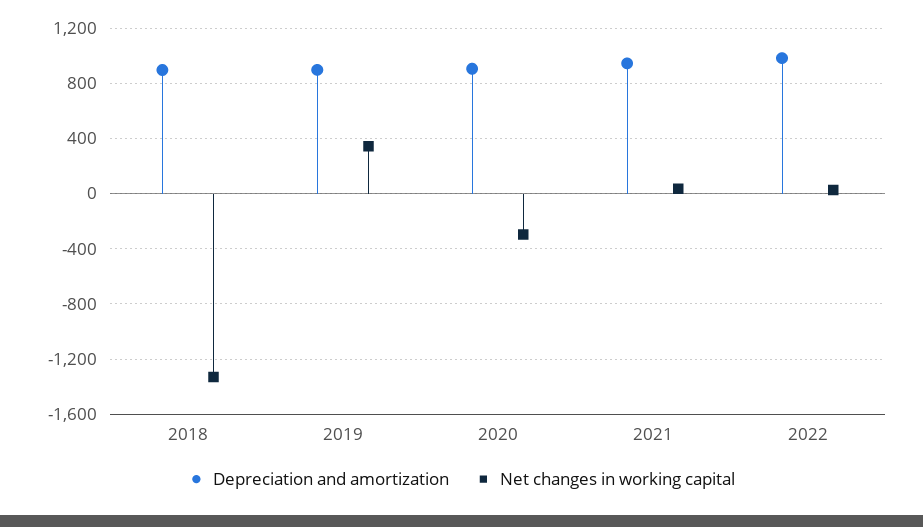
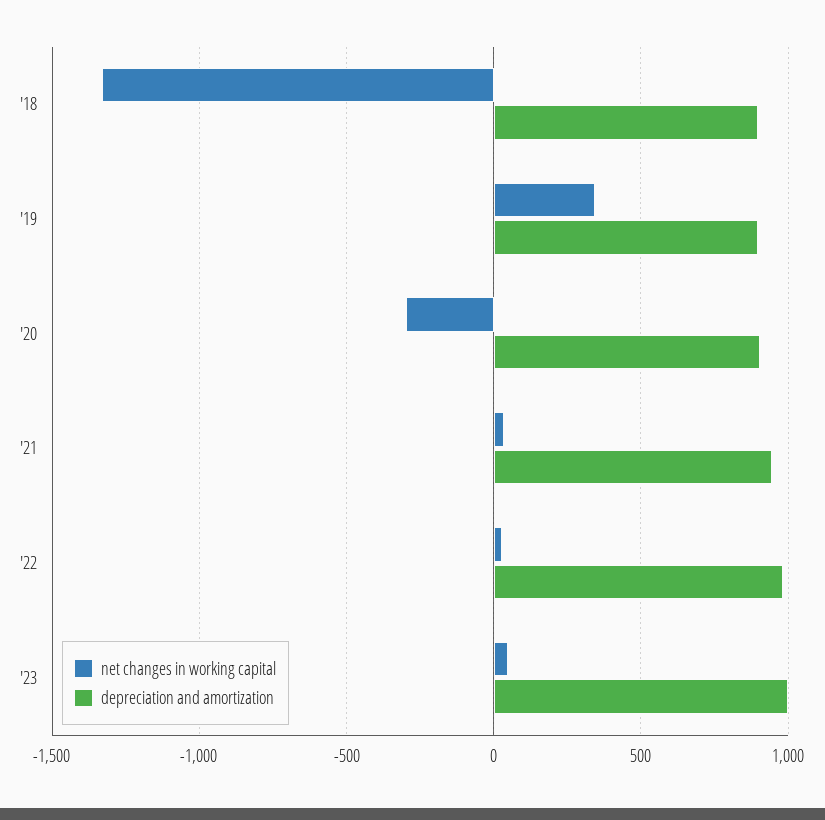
Net changes in working capital, '23: none -> 50
Depreciation and amortization, '23: none -> 1000

